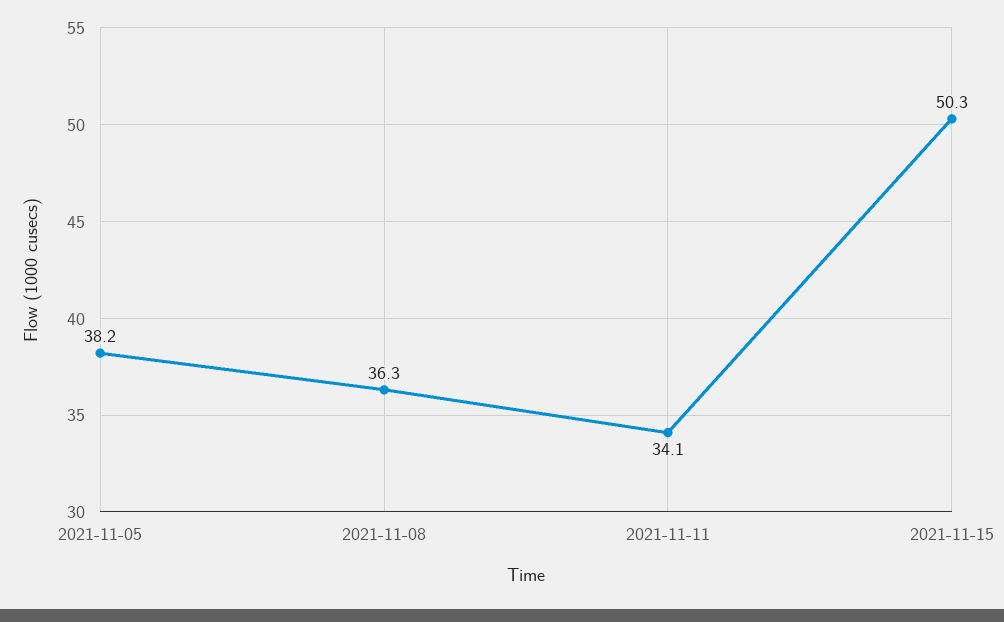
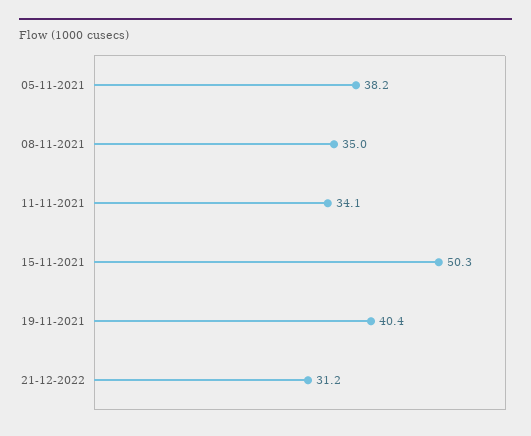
2021-11-08: 36.3 -> 35
19-11-2021: none -> 40.4
21-12-2022: none -> 31.2

